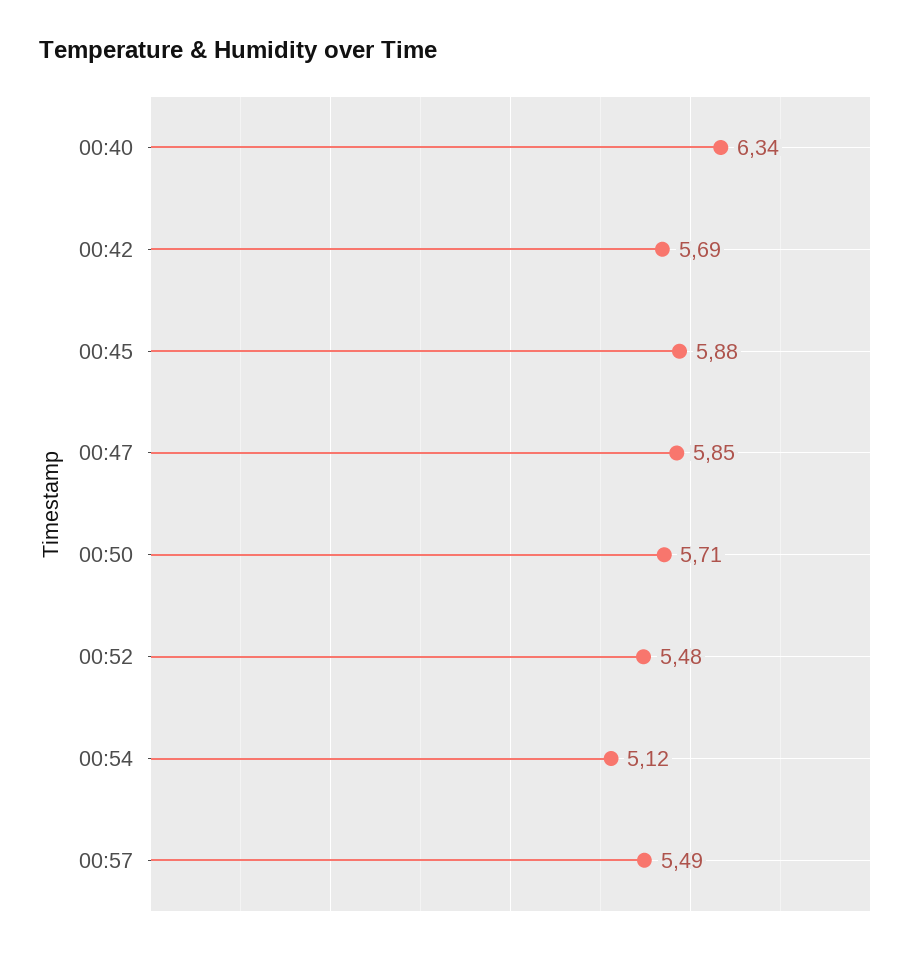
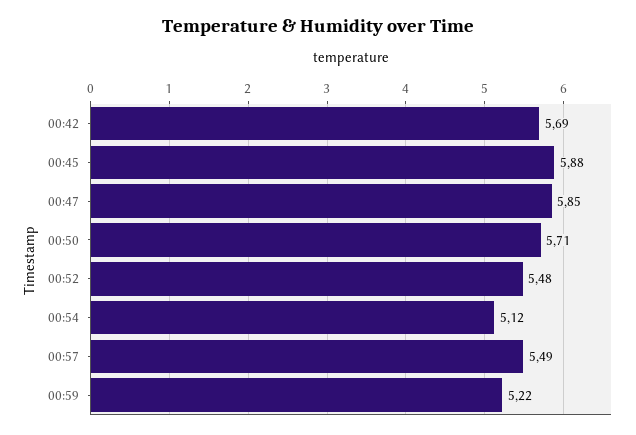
00:40: 6.34 -> none
00:59: none -> 5.22

